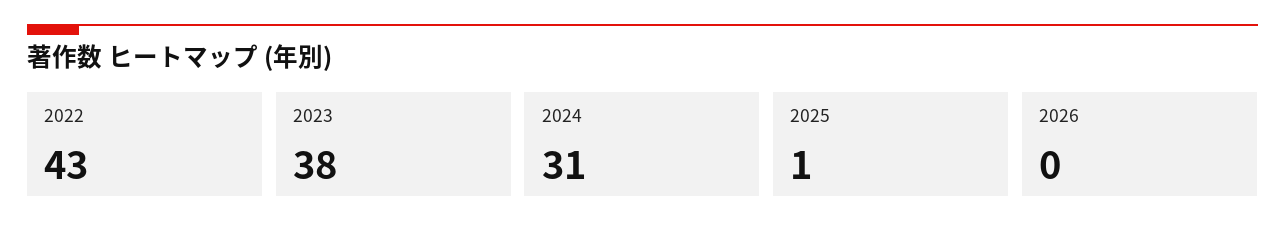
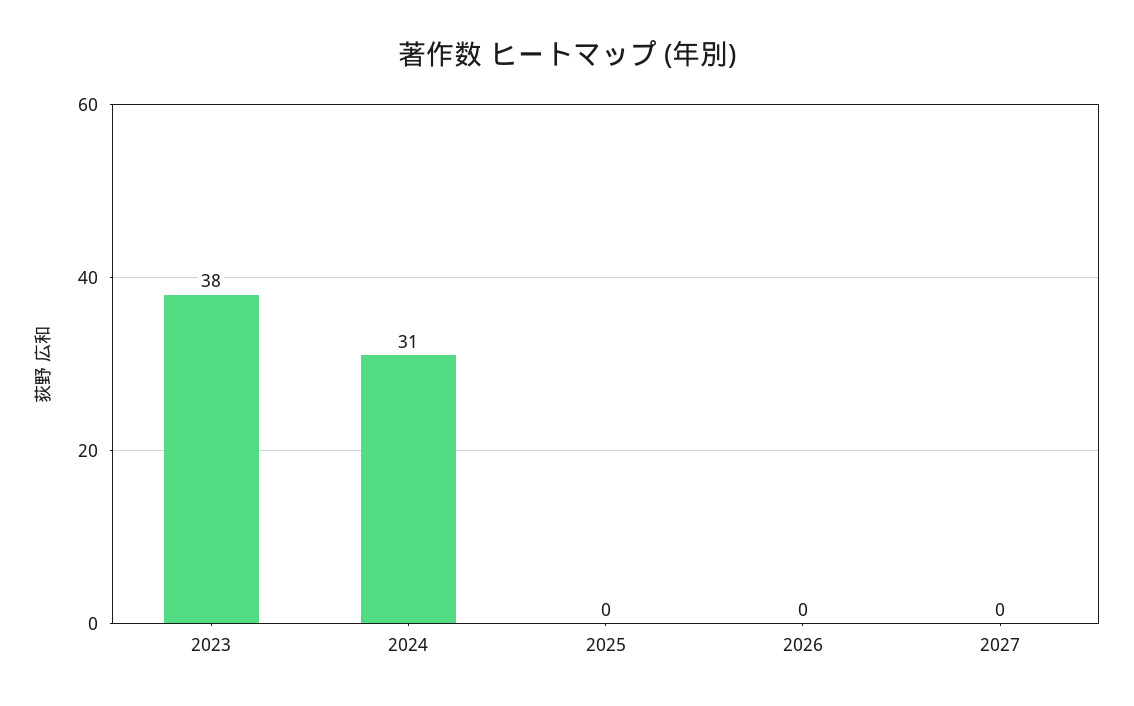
2022: 43 -> none
2025: 1 -> 0
2027: none -> 0

